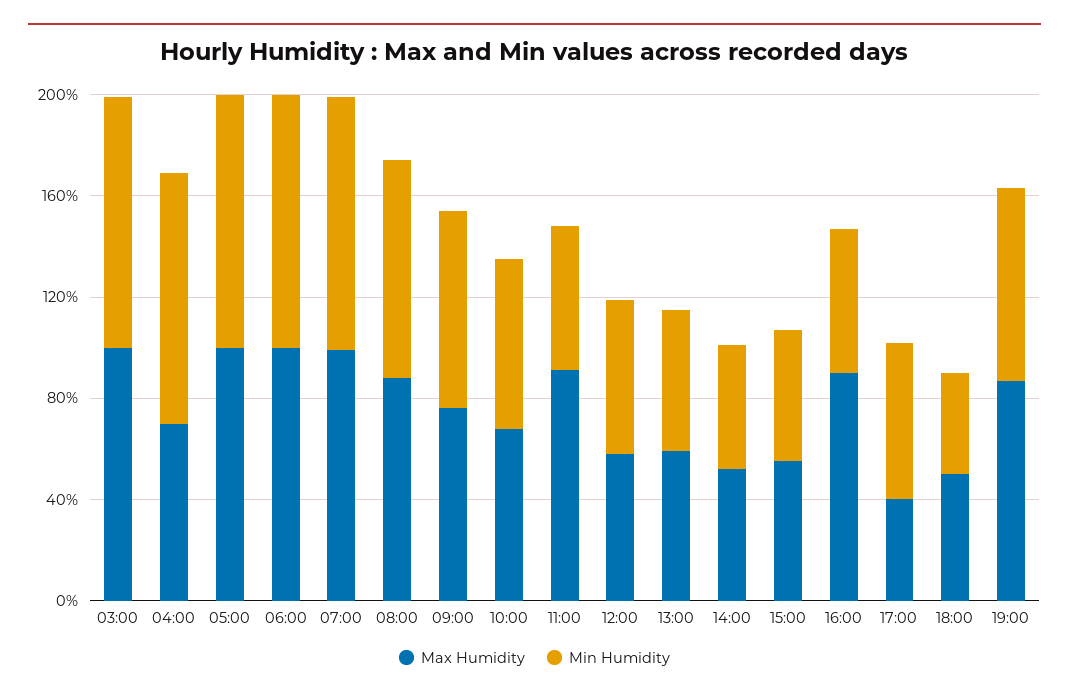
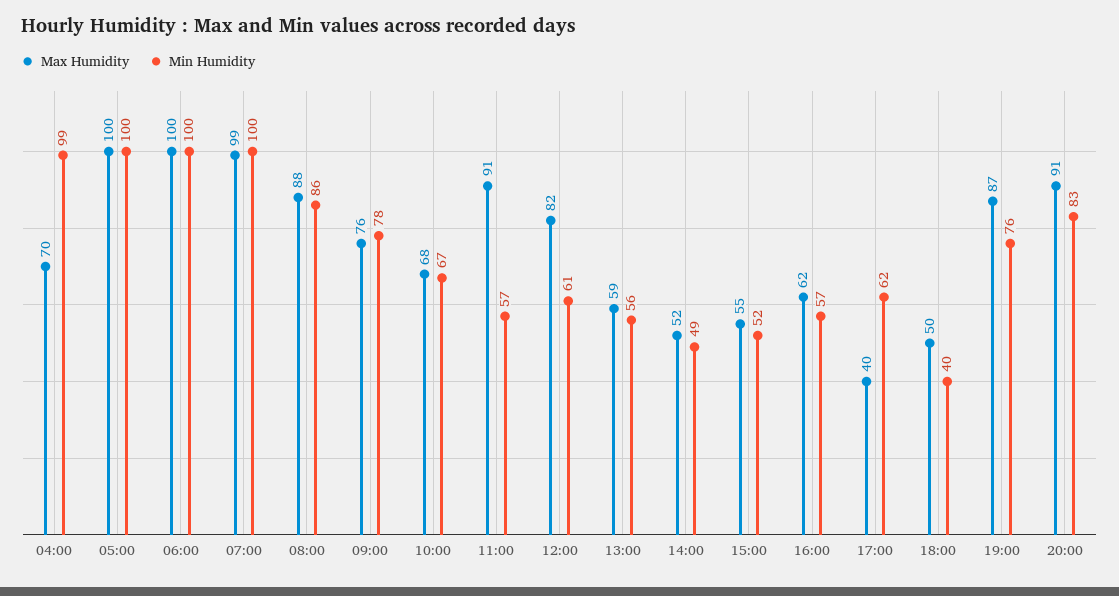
Max Humidity, 03:00: 100 -> none
Min Humidity, 03:00: 100 -> none
Max Humidity, 12:00: 60 -> 82
Max Humidity, 16:00: 90 -> 62
Max Humidity, 20:00: none -> 91
Min Humidity, 20:00: none -> 83

